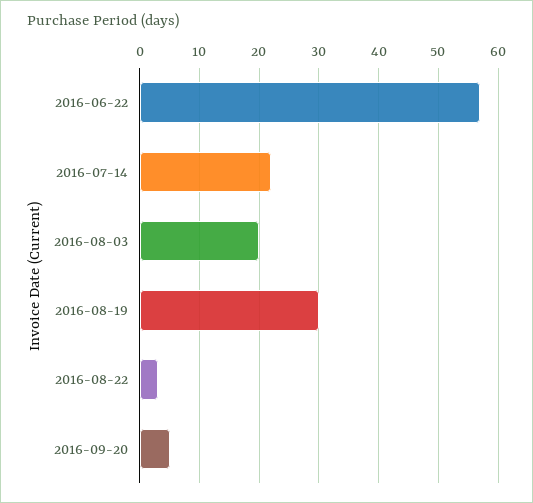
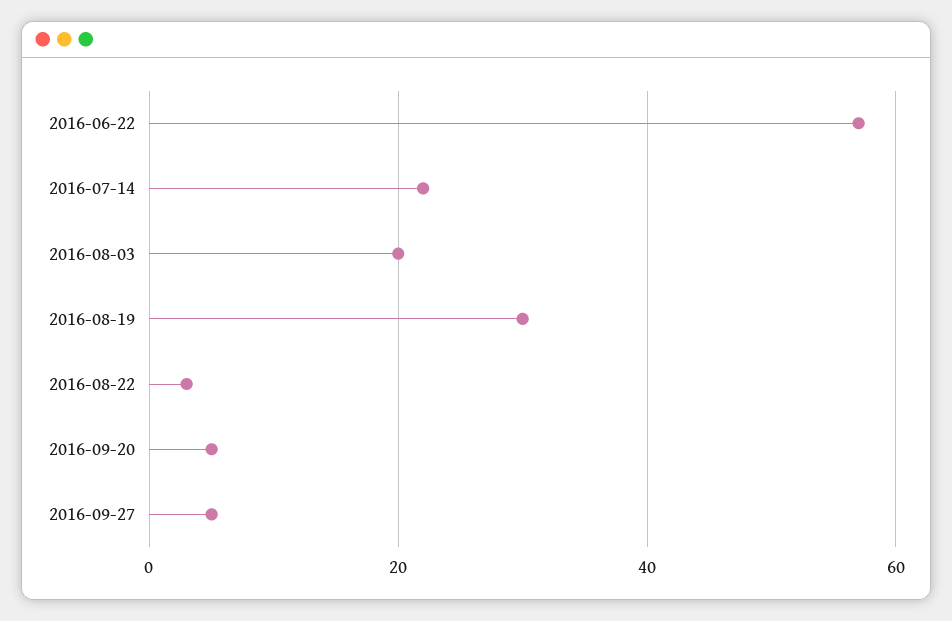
2016-09-27: none -> 5

